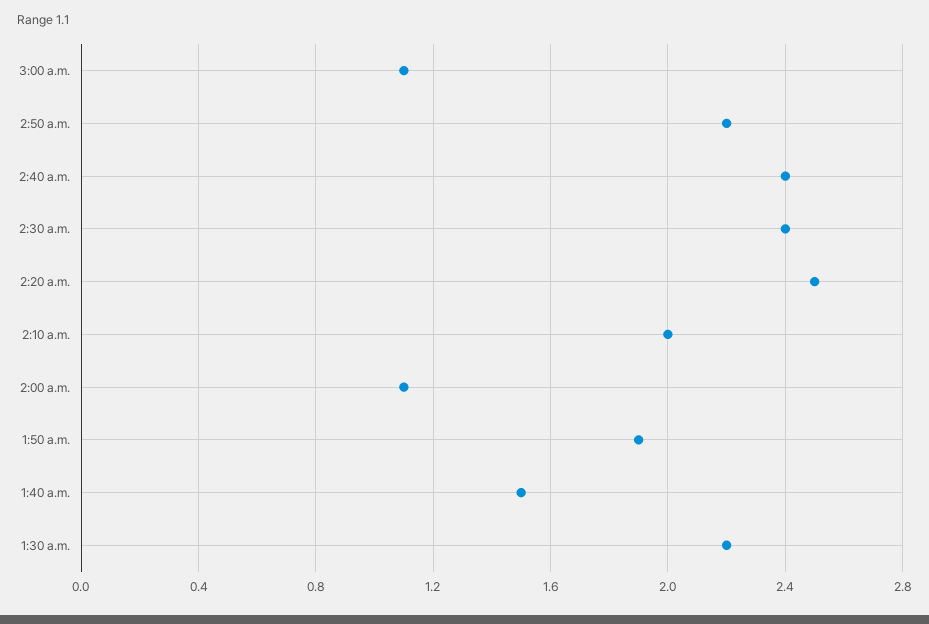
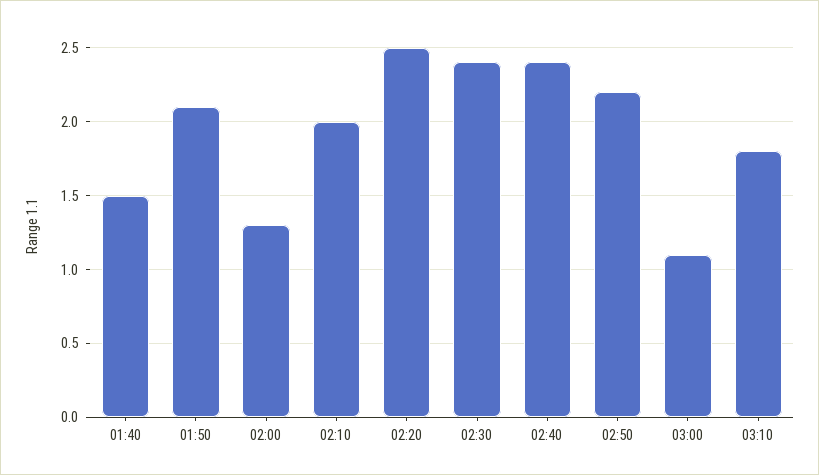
2:00 a.m.: 1.1 -> 1.3
1:50 a.m.: 1.9 -> 2.1
1:30 a.m.: 2.2 -> none
03:10: none -> 1.8

